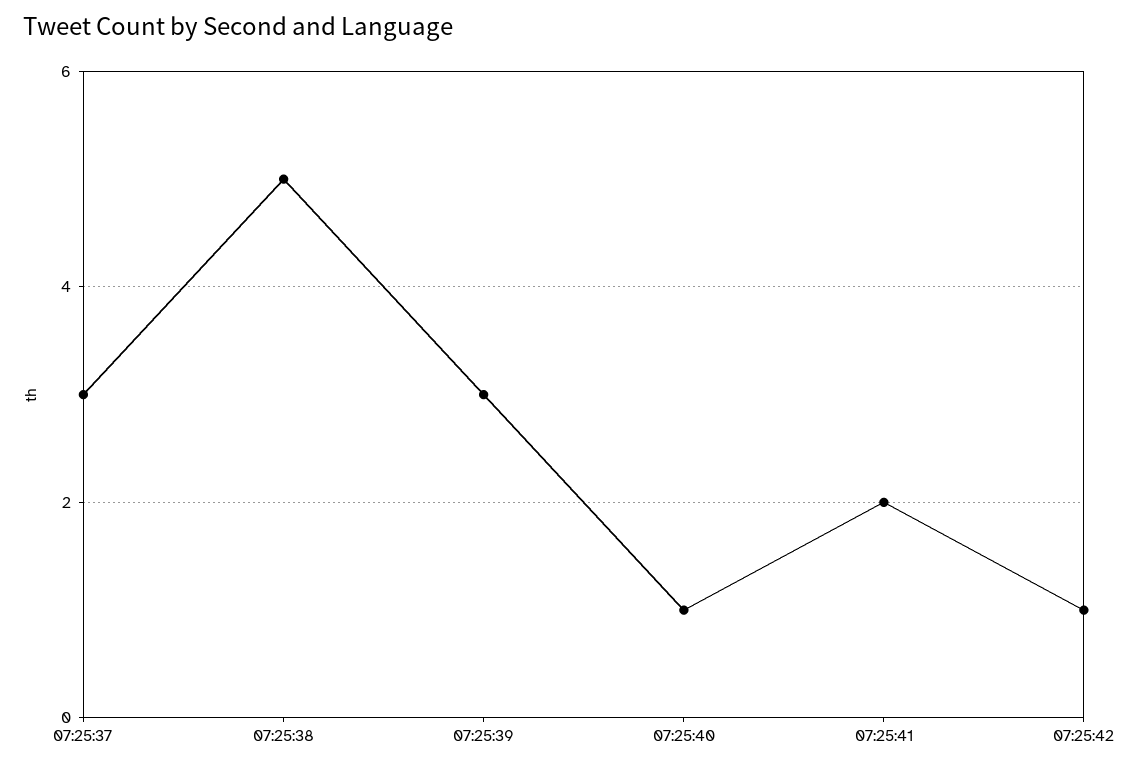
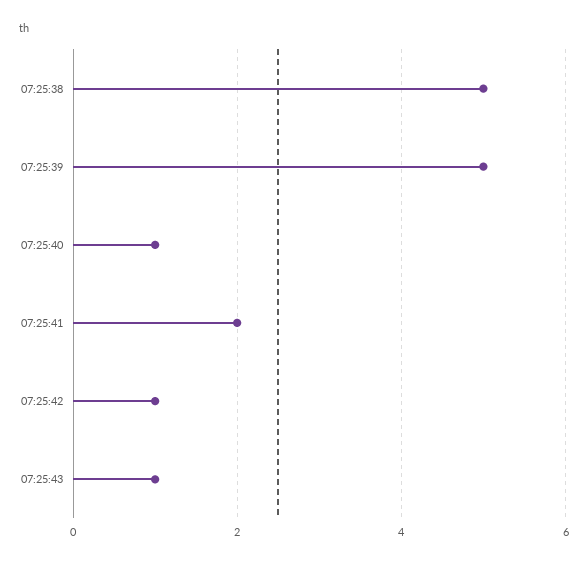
07:25:37: 3 -> none
07:25:39: 3 -> 5
07:25:43: none -> 1

